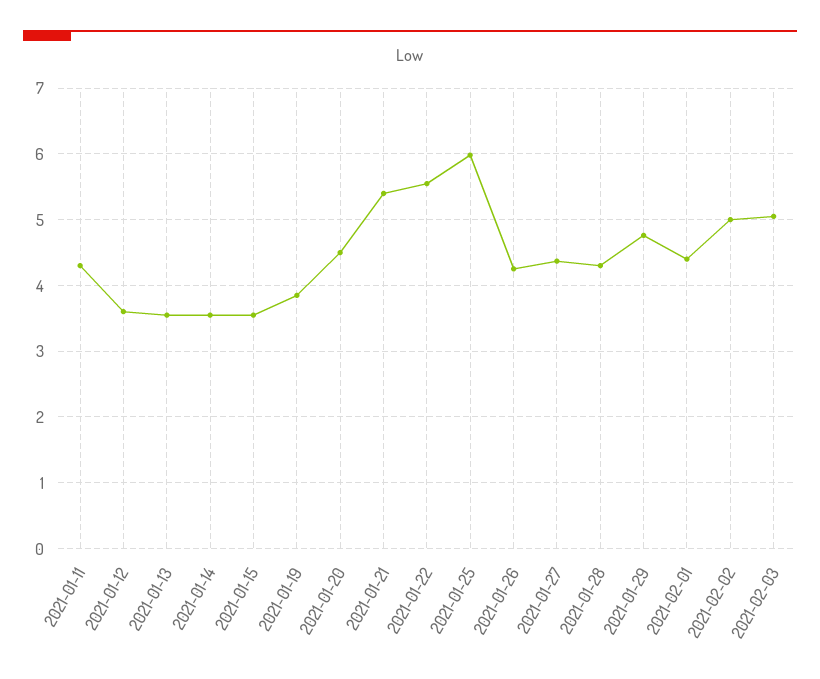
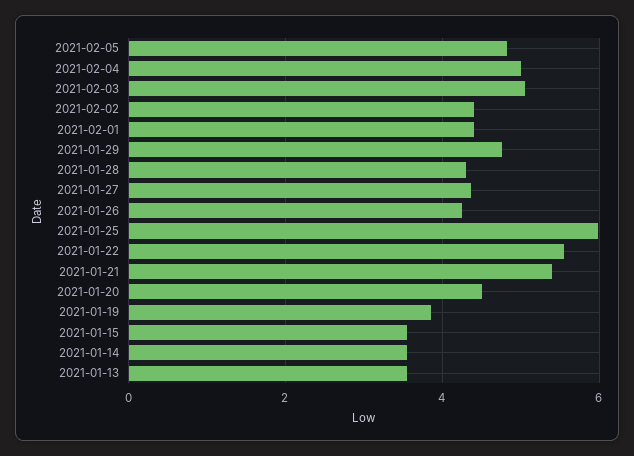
2021-01-11: 4.3 -> none
2021-01-12: 3.6 -> none
2021-02-02: 5 -> 4.4
2021-02-05: none -> 4.8
2021-02-04: none -> 5

